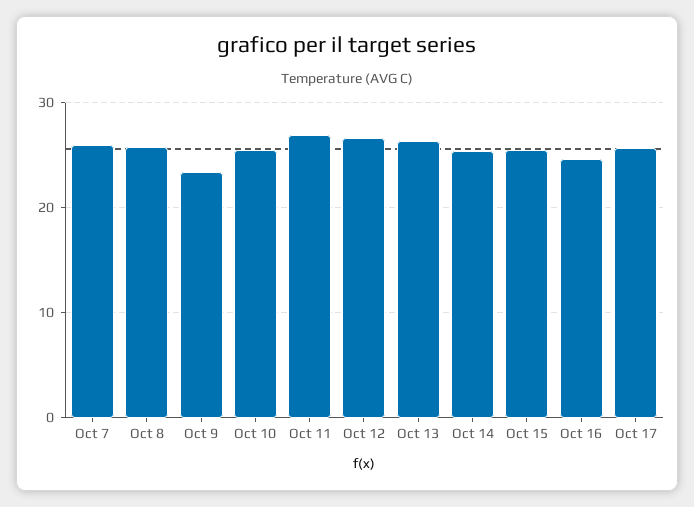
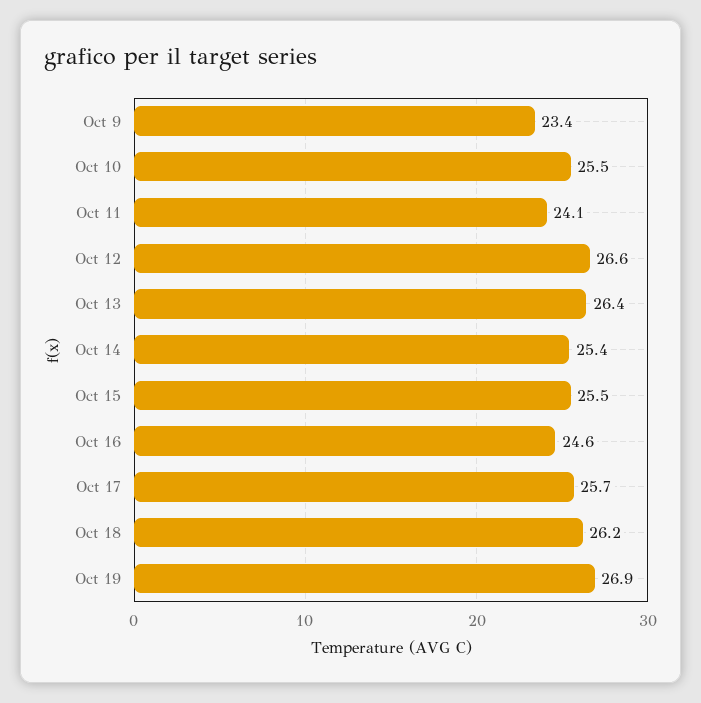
Oct 7: 26 -> none
Oct 8: 26 -> none
Oct 11: 27 -> 24.1
Oct 18: none -> 26.2
Oct 19: none -> 26.9

